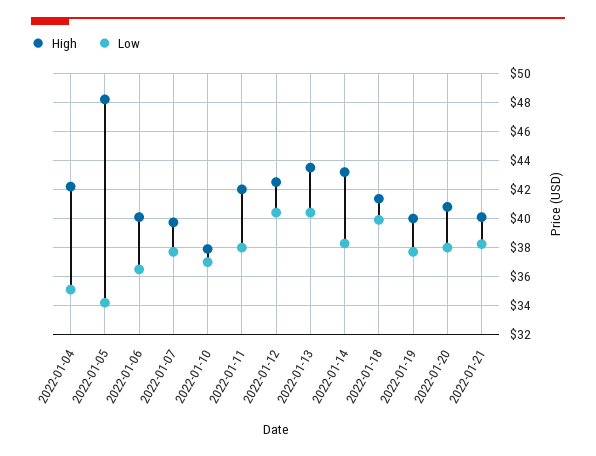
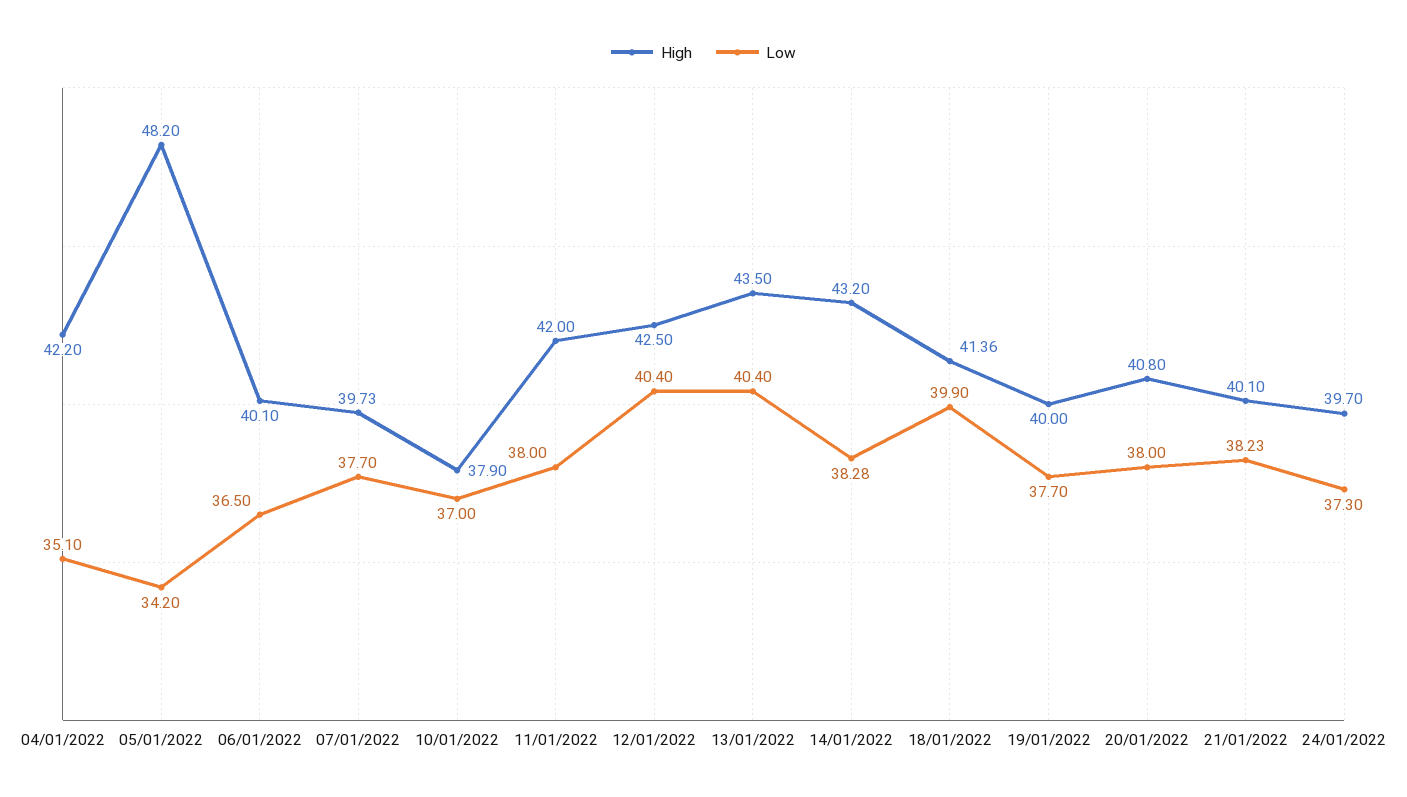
High, 24/01/2022: none -> 39.7
Low, 24/01/2022: none -> 37.3

